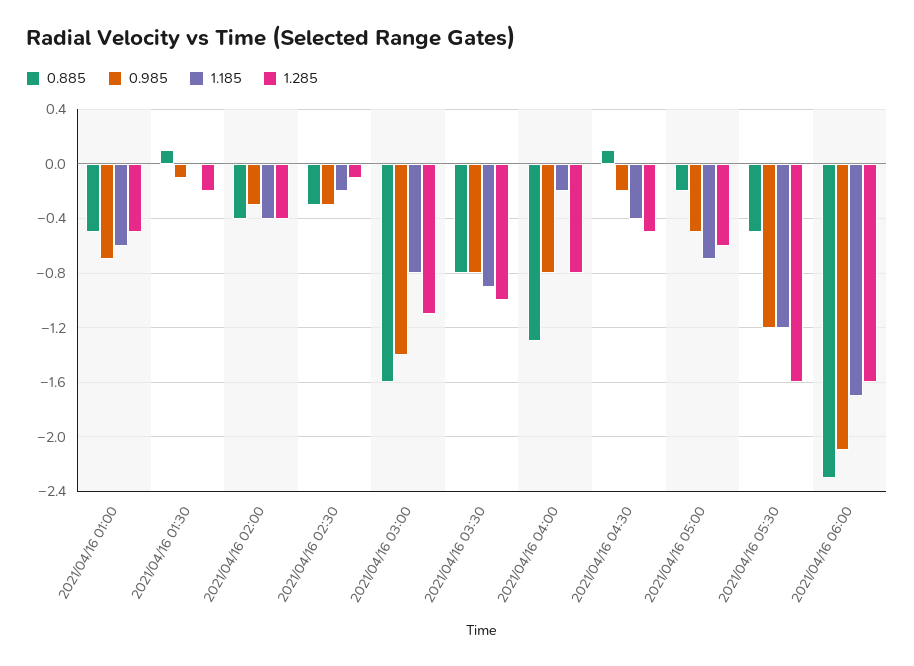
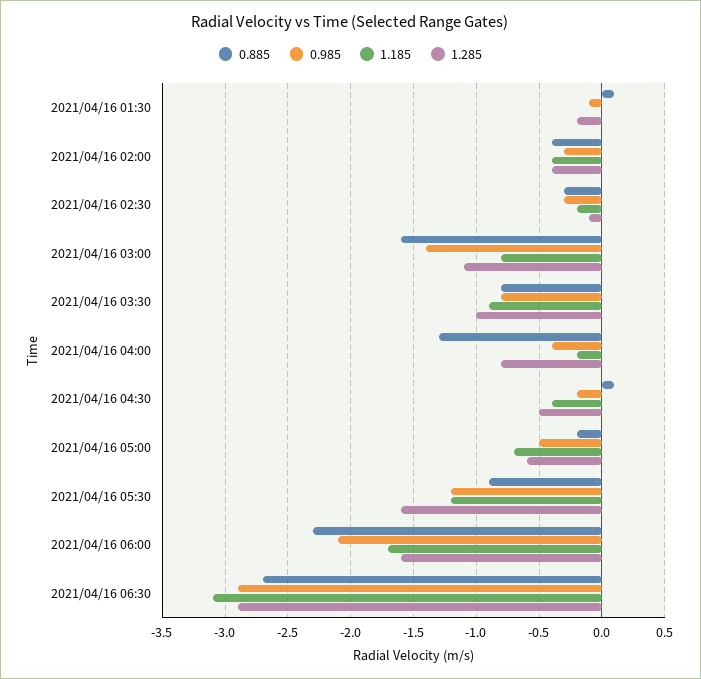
0.885, 2021/04/16 01:00: -0.5 -> none
0.985, 2021/04/16 01:00: -0.7 -> none
1.185, 2021/04/16 01:00: -0.6 -> none
1.285, 2021/04/16 01:00: -0.5 -> none
0.985, 2021/04/16 04:00: -0.8 -> -0.4
0.885, 2021/04/16 05:30: -0.5 -> -0.9
0.885, 2021/04/16 06:30: none -> -2.7
0.985, 2021/04/16 06:30: none -> -2.9
1.185, 2021/04/16 06:30: none -> -3.1
1.285, 2021/04/16 06:30: none -> -2.9

